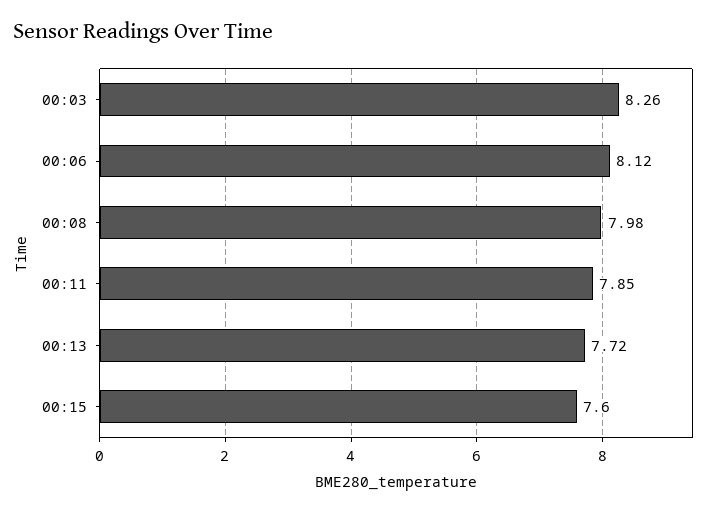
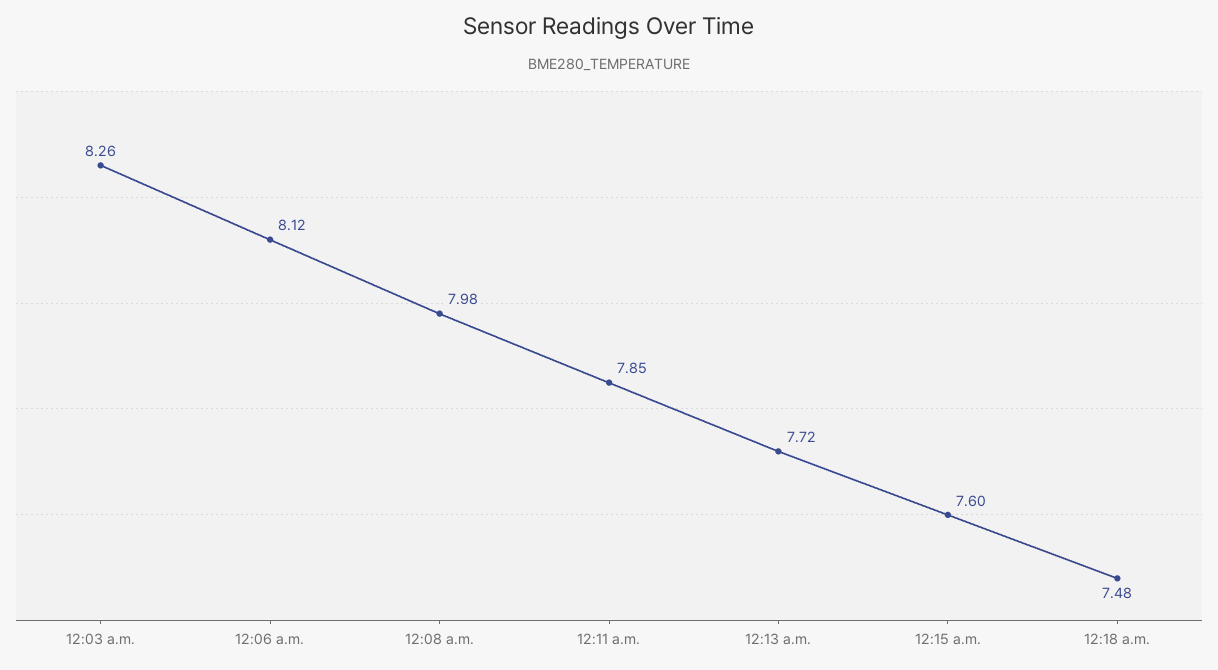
12:18 a.m.: none -> 7.48

